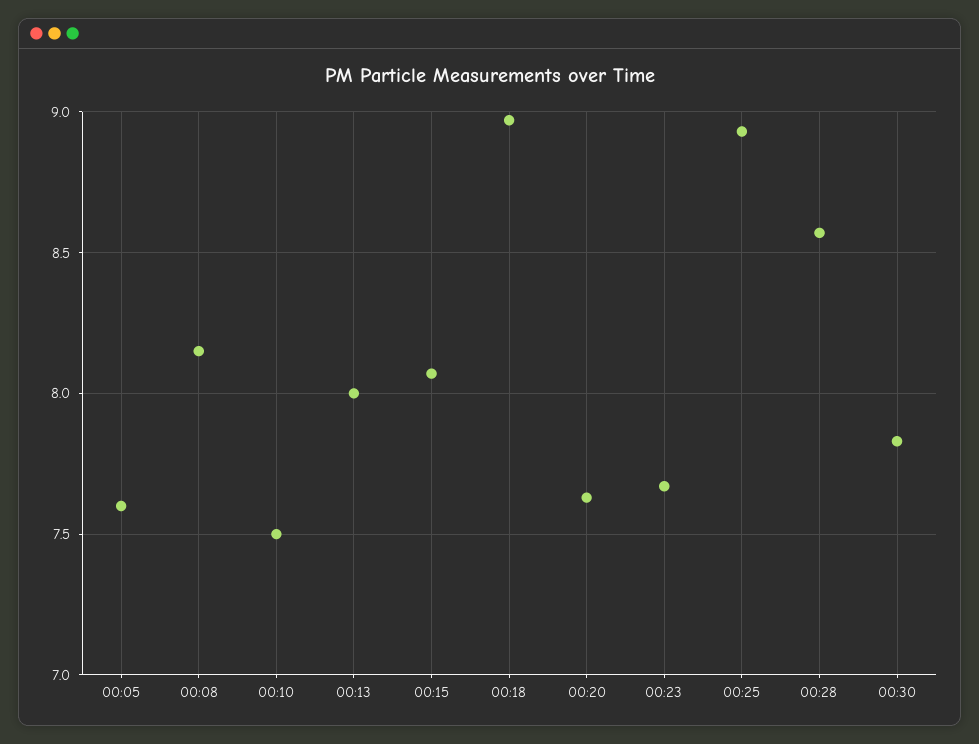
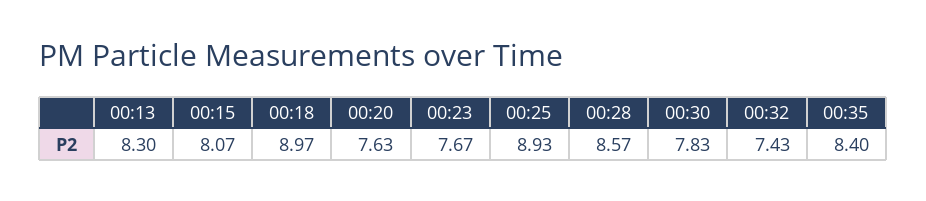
00:05: 7.6 -> none
00:08: 8.15 -> none
00:10: 7.5 -> none
00:13: 8 -> 8.3
00:32: none -> 7.43
00:35: none -> 8.4

